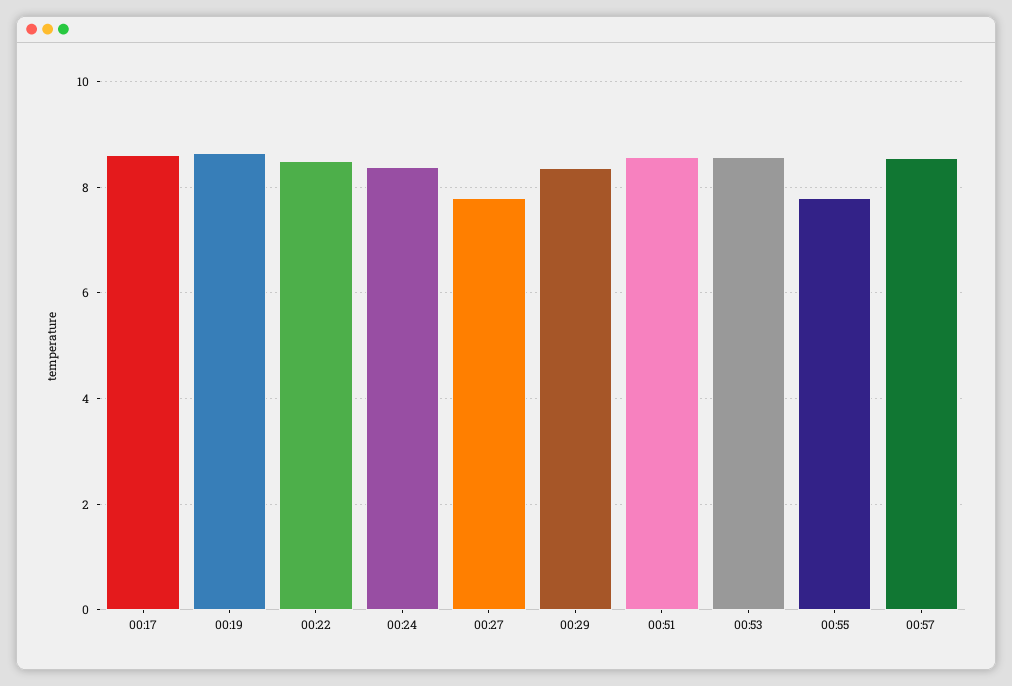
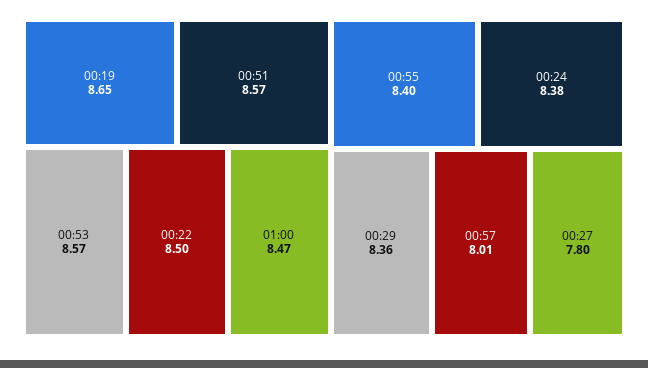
00:17: 8.6 -> none
00:55: 7.8 -> 8.4
00:57: 8.6 -> 8.01
01:00: none -> 8.47

